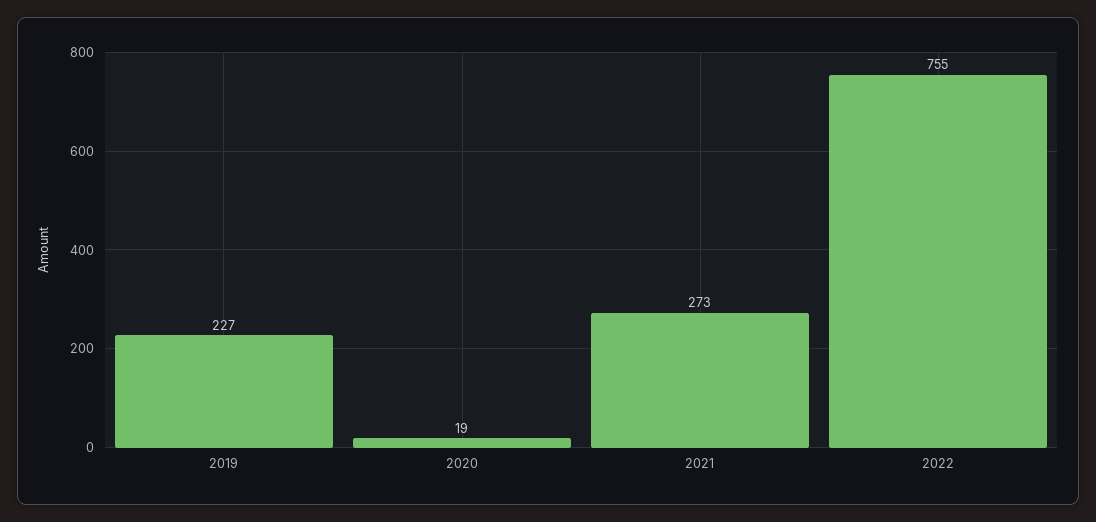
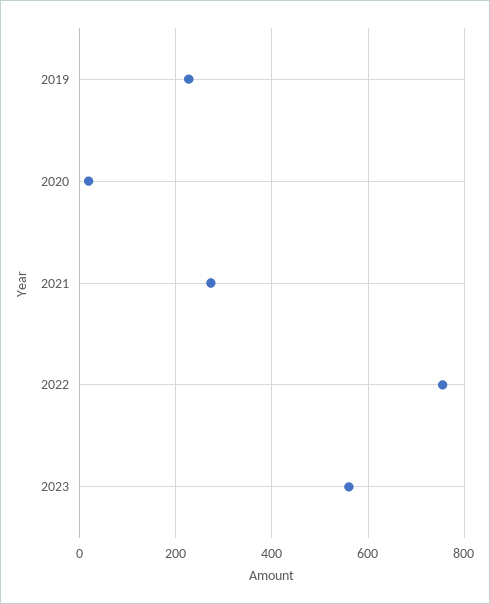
2023: none -> 560

